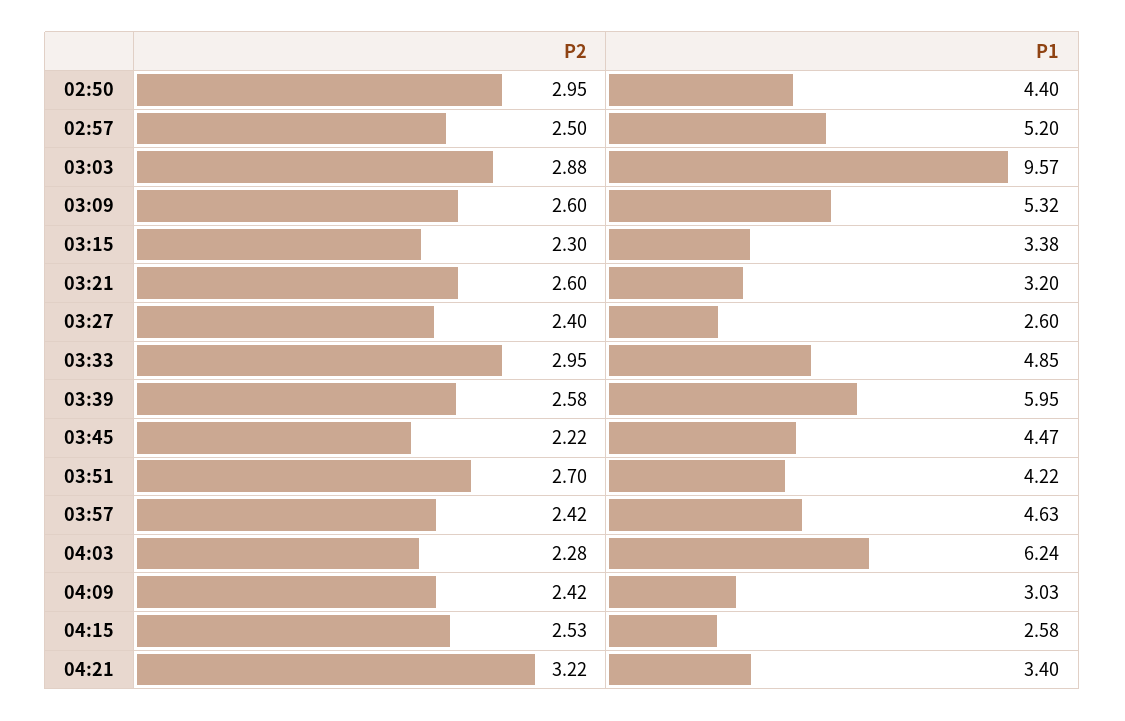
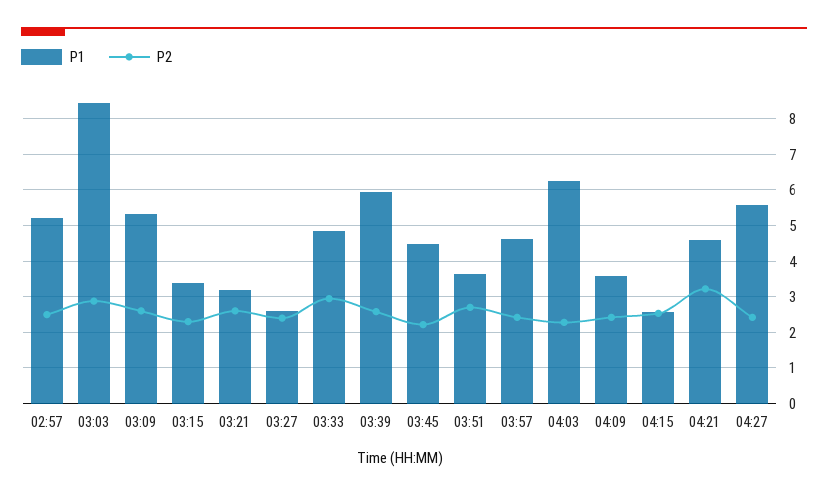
P2, 02:50: 2.95 -> none
P1, 02:50: 4.4 -> none
P1, 03:03: 9.57 -> 8.4
P1, 03:51: 4.22 -> 3.6
P1, 04:09: 3.03 -> 3.6
P1, 04:21: 3.4 -> 4.6
P1, 04:27: none -> 5.6
P2, 04:27: none -> 2.4

